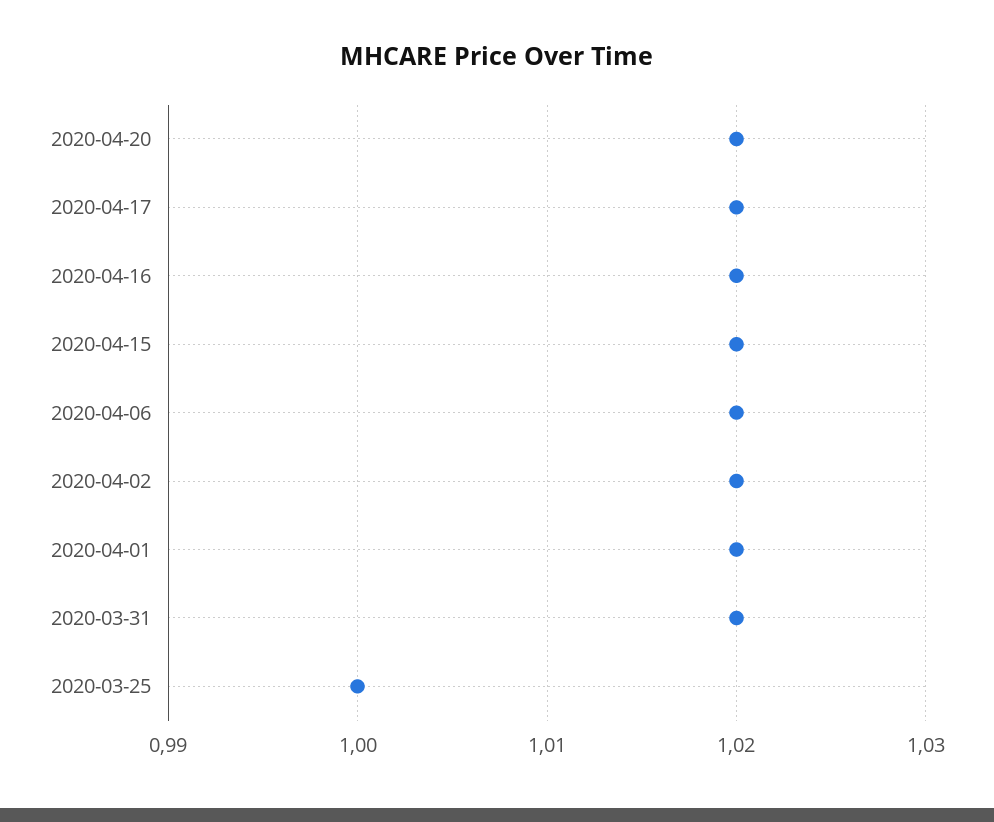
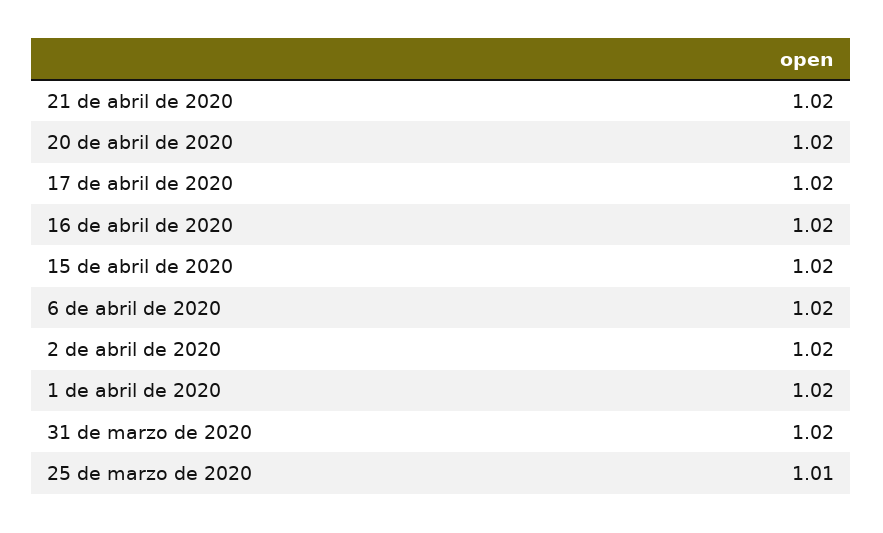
2020-03-25: 1 -> 1.01
21 de abril de 2020: none -> 1.02

